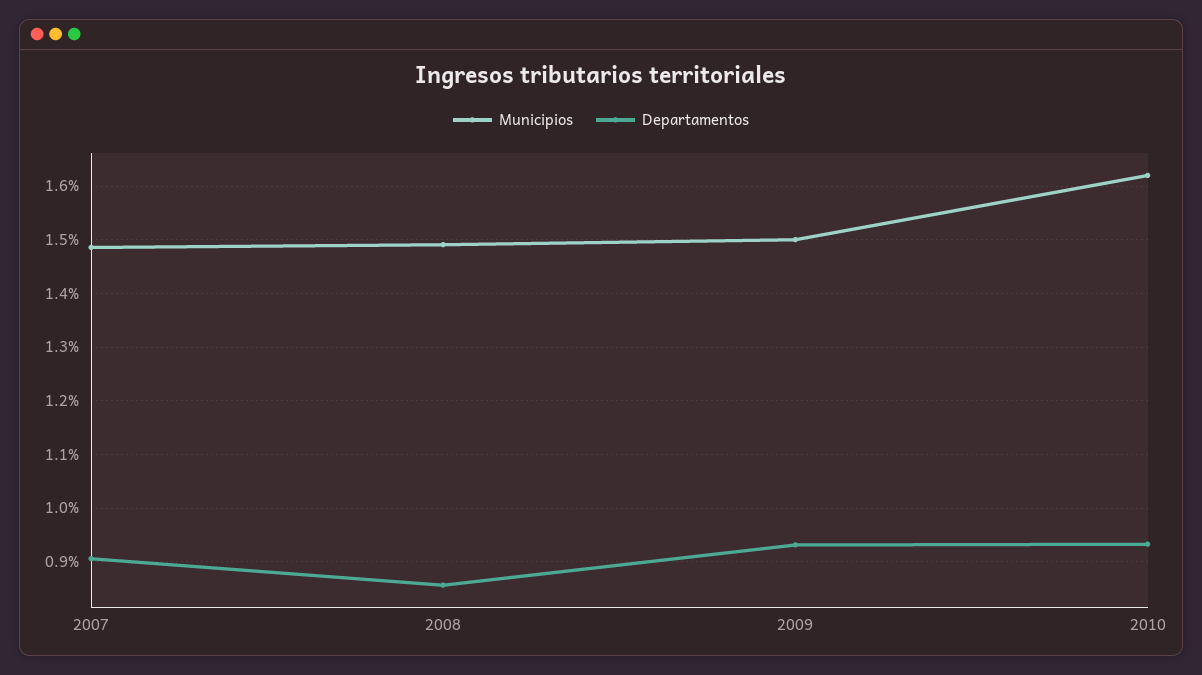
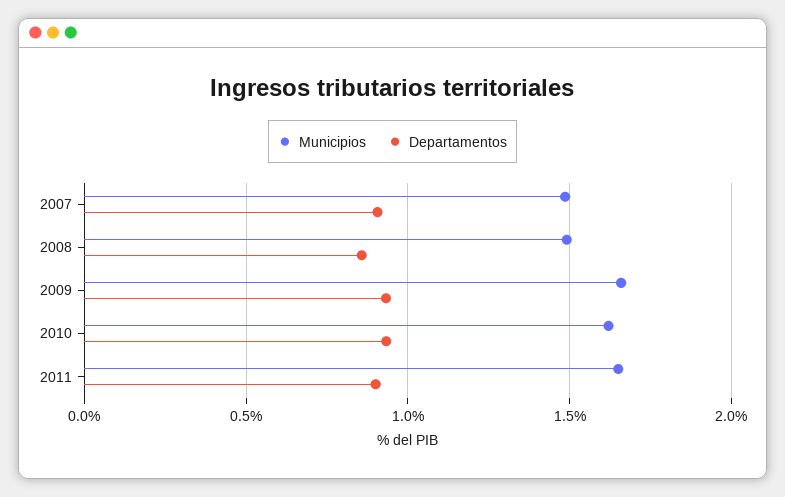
Municipios, 2009: 1.5 -> 1.65
Municipios, 2011: none -> 1.65
Departamentos, 2011: none -> 0.9

